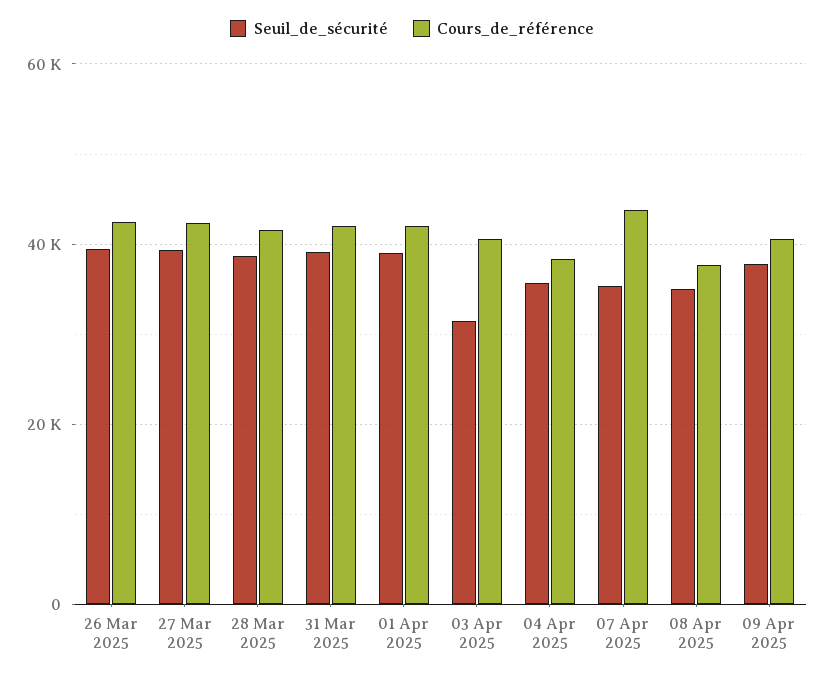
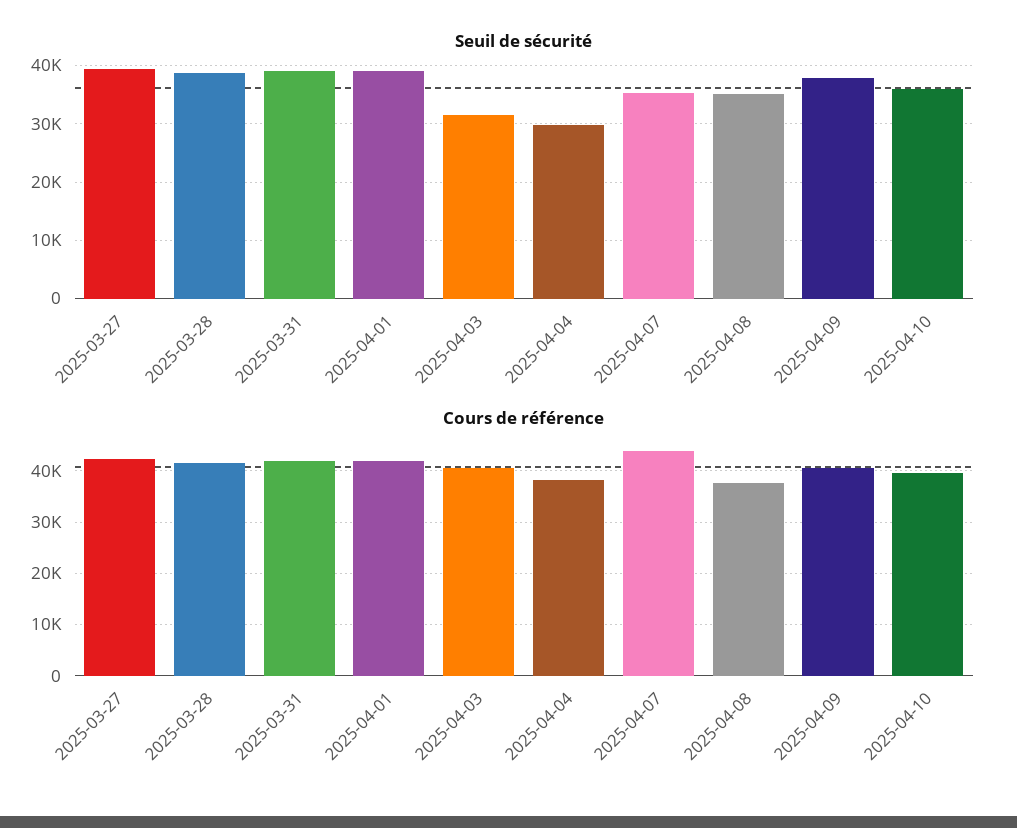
Seuil_de_sécurité, 26 Mar 2025: 40000 -> none
Cours_de_référence, 26 Mar 2025: 42000 -> none
Seuil_de_sécurité, 04 Apr 2025: 36000 -> 30000
Seuil_de_sécurité, 2025-04-10: none -> 36000
Cours_de_référence, 2025-04-10: none -> 40000

